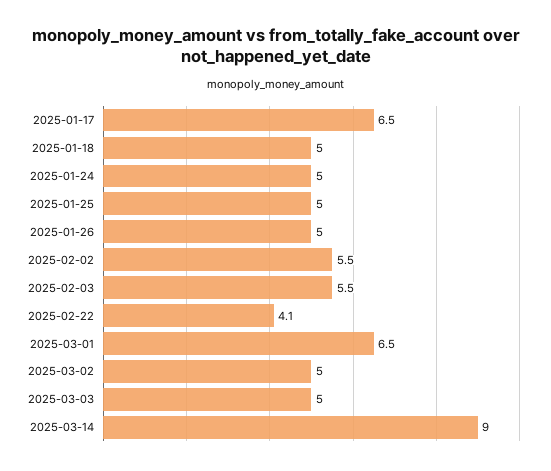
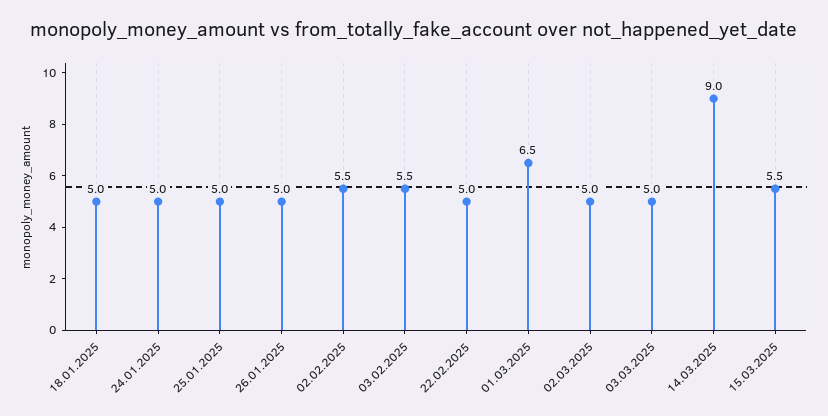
2025-01-17: 6.5 -> none
2025-02-22: 4.1 -> 5
15.03.2025: none -> 5.5

